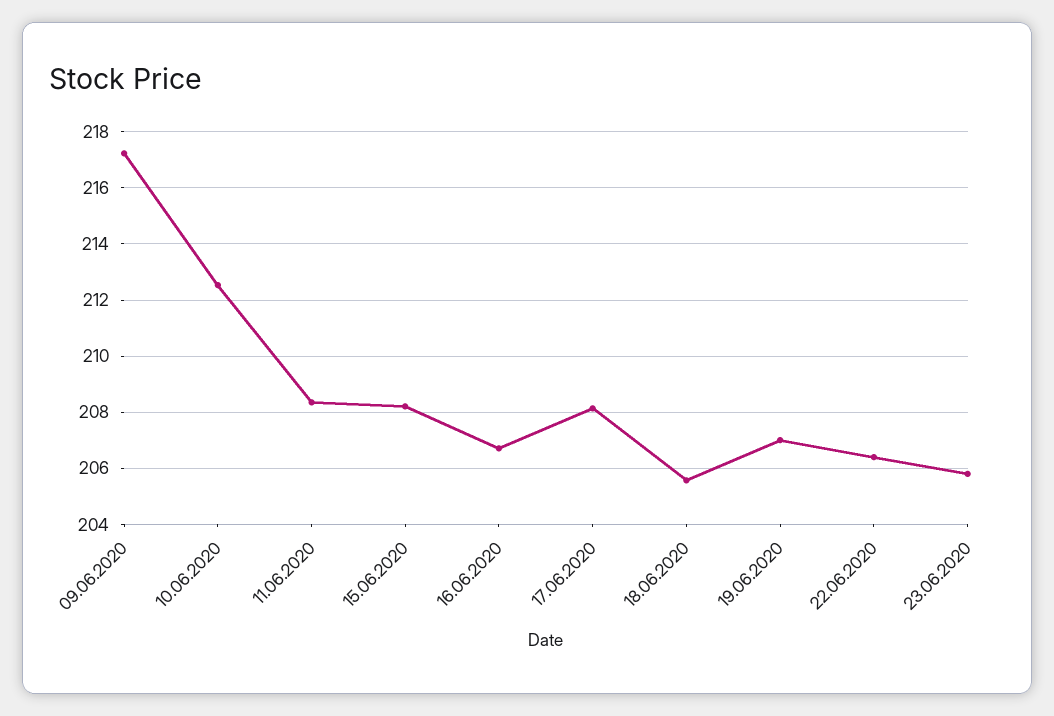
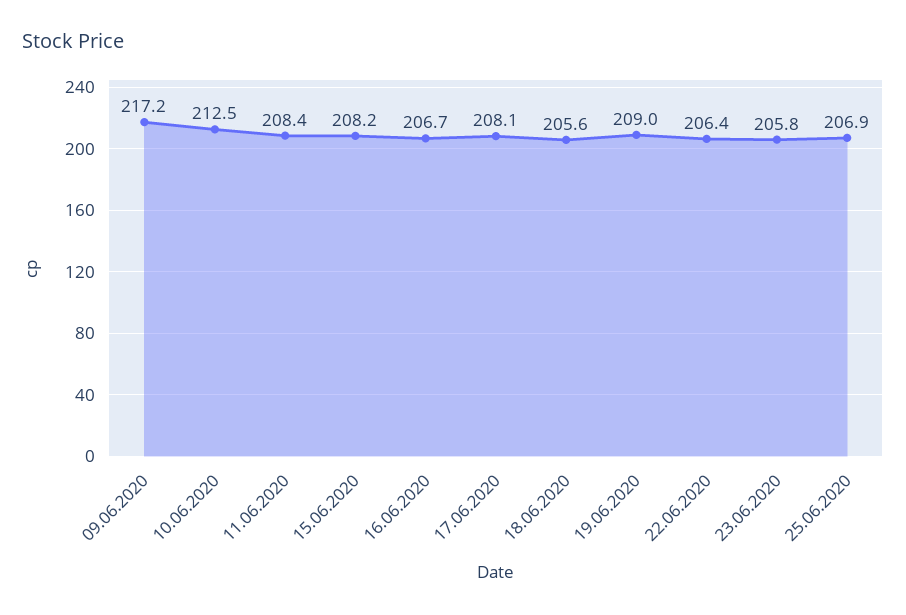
19.06.2020: 207 -> 209
25.06.2020: none -> 206.9

